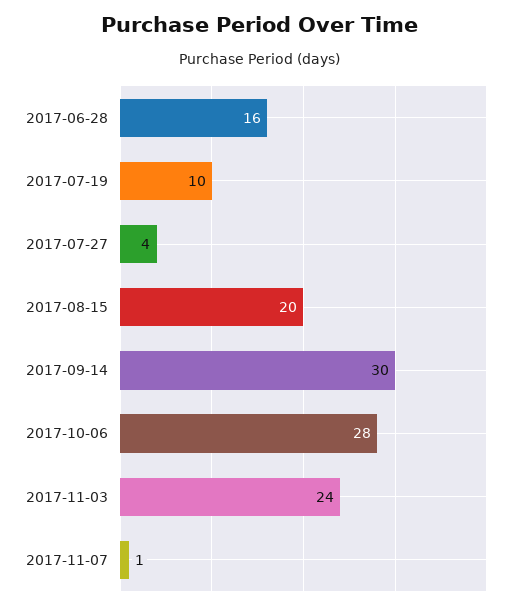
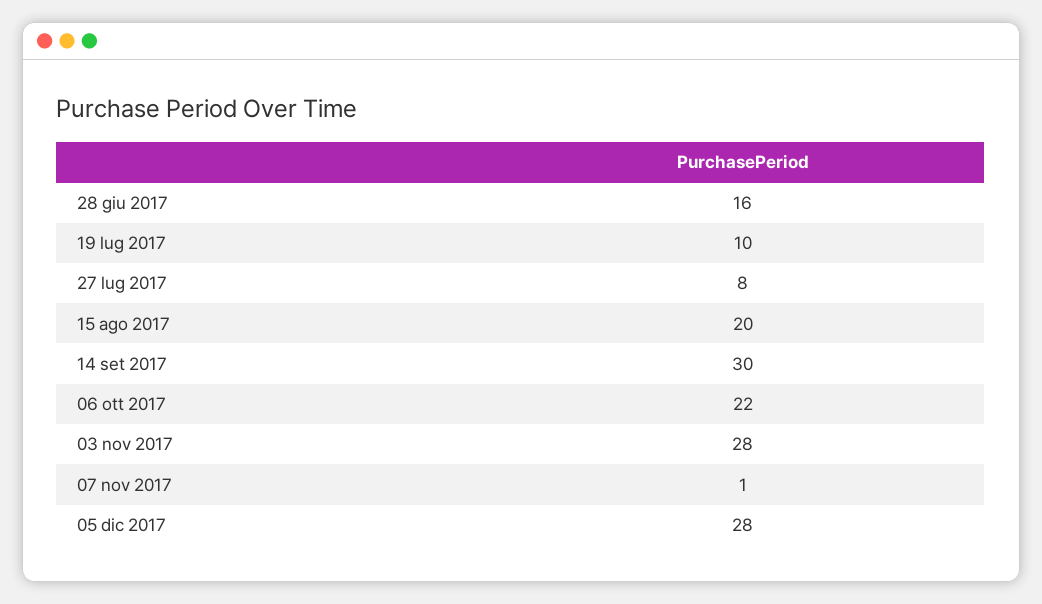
2017-07-27: 4 -> 8
2017-10-06: 28 -> 22
2017-11-03: 24 -> 28
05 dic 2017: none -> 28

